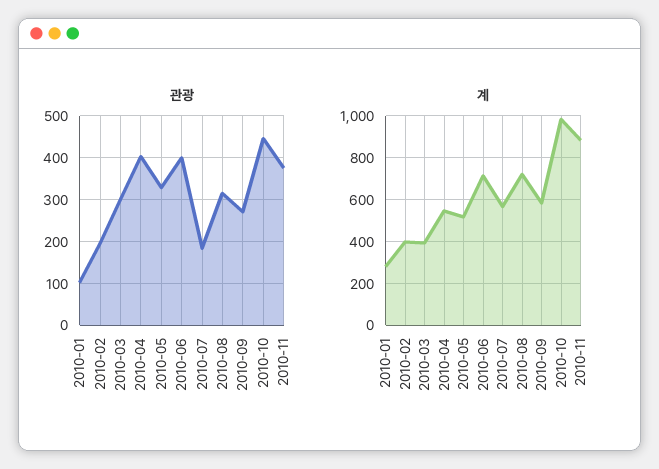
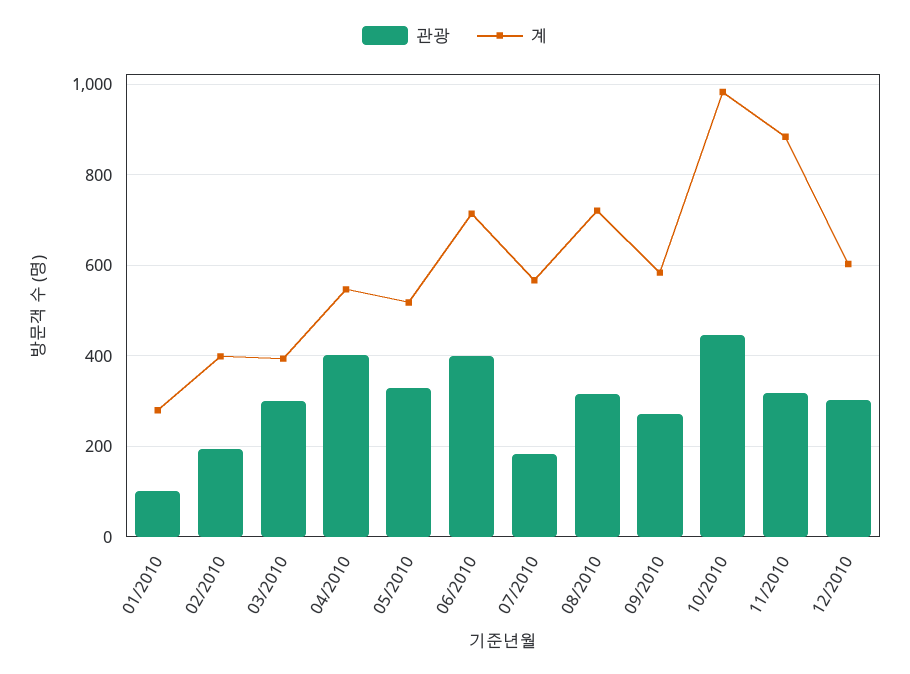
관광, 2010-11: 380 -> 320
관광, 12/2010: none -> 300
계, 12/2010: none -> 600

